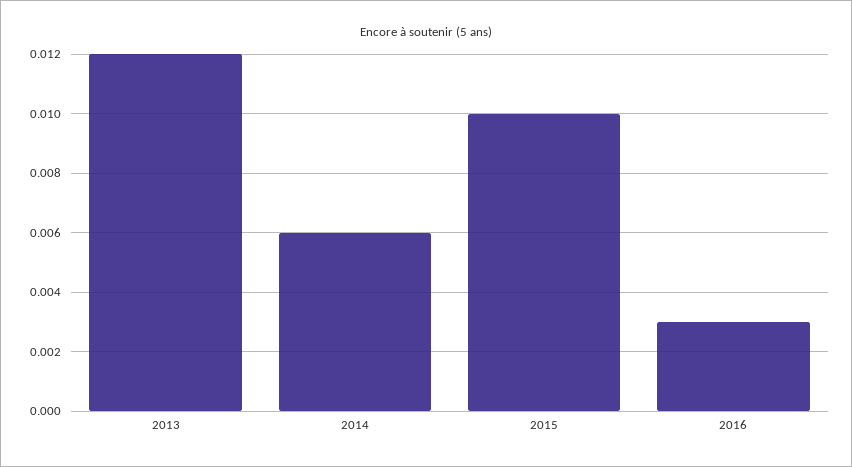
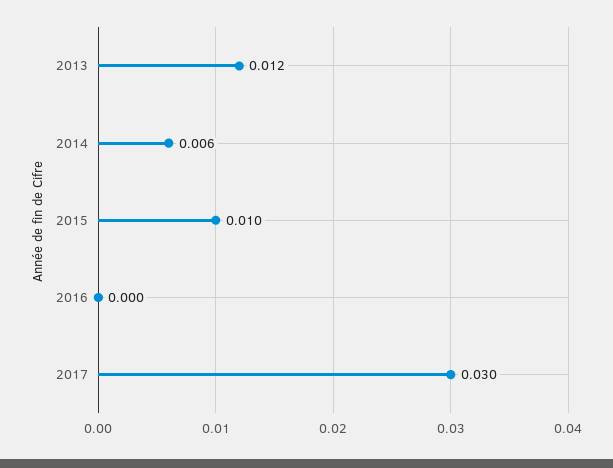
2016: 0.003 -> 0
2017: none -> 0.03

